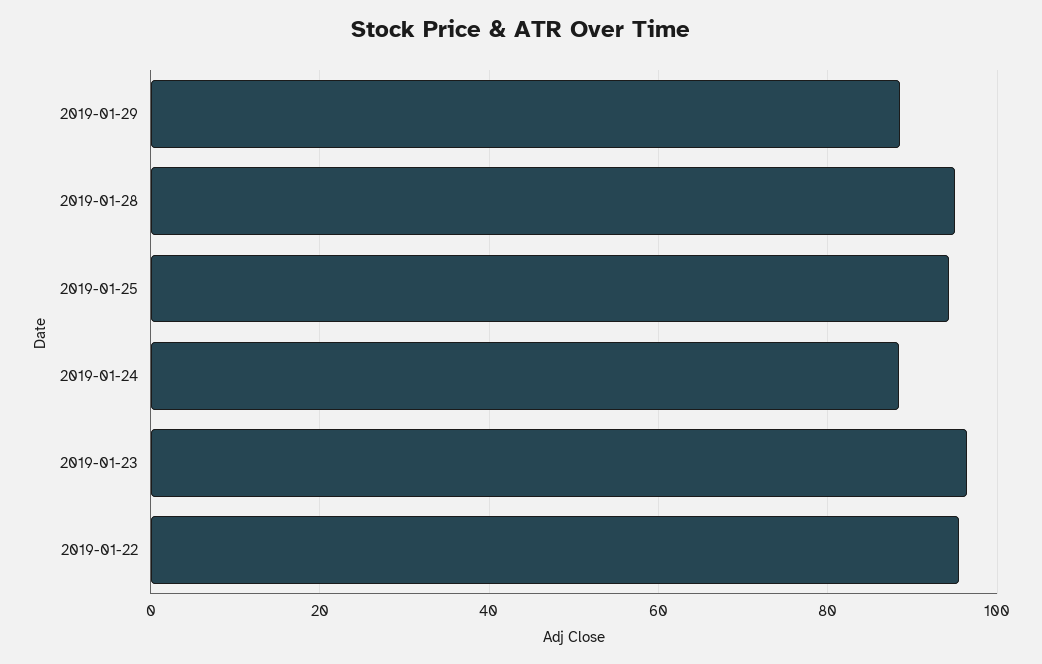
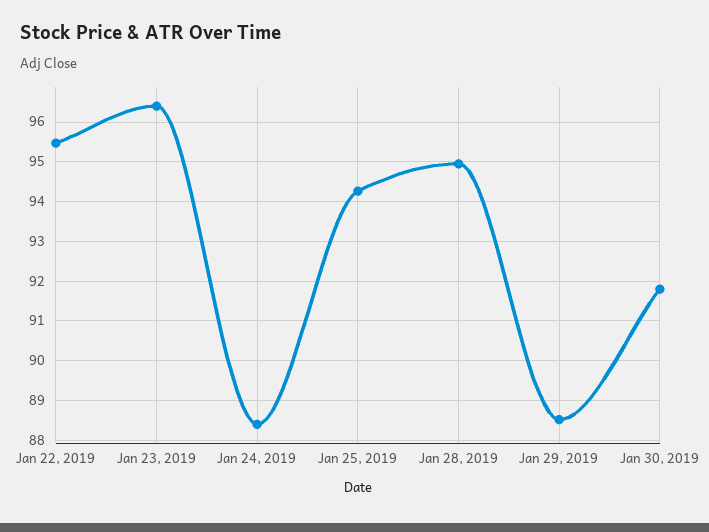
Jan 30, 2019: none -> 91.8

